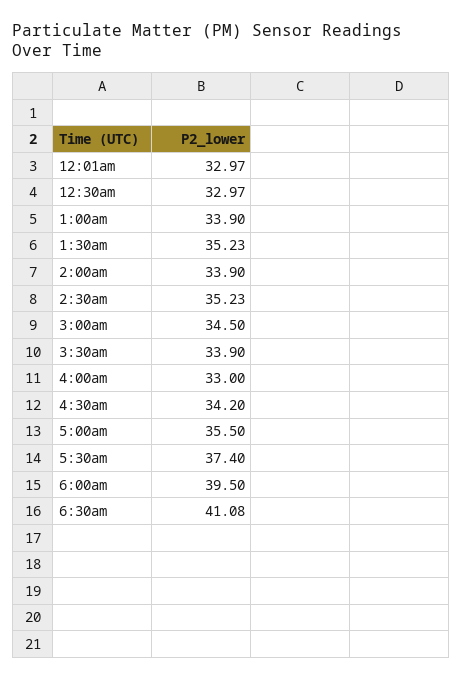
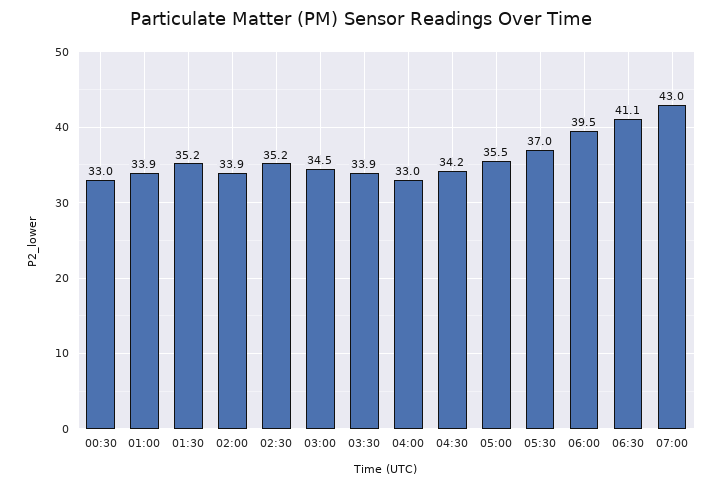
12:01am: 32.97 -> none
5:30am: 37.4 -> 37
07:00: none -> 43

